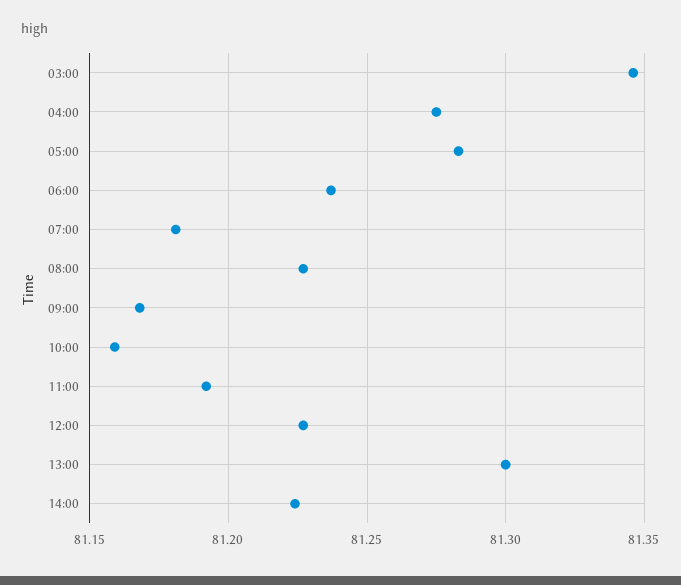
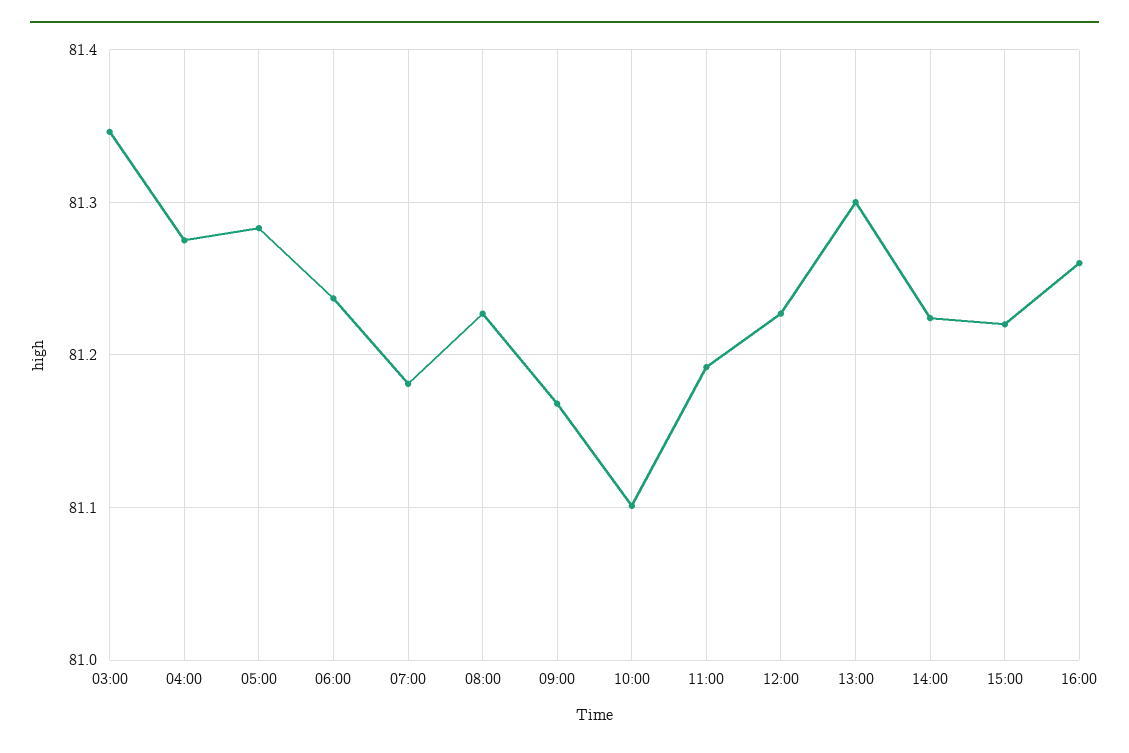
10:00: 81.16 -> 81.1
15:00: none -> 81.22
16:00: none -> 81.26

